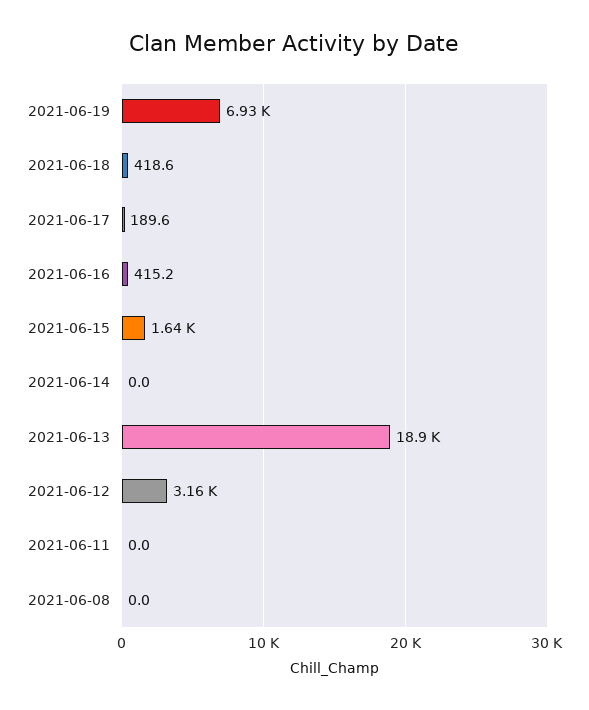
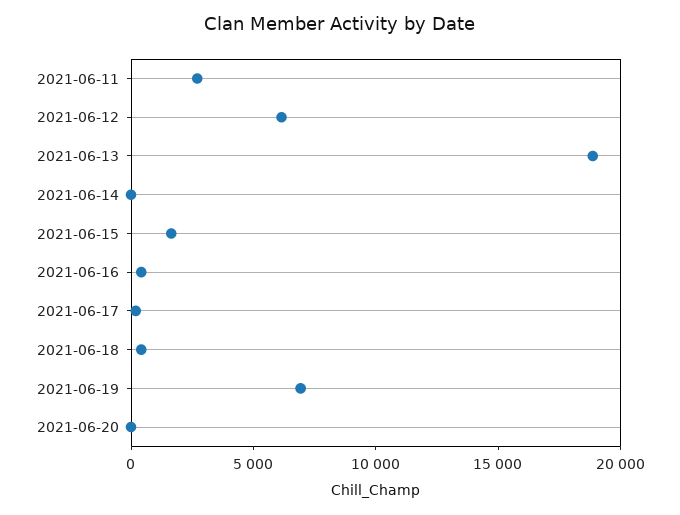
2021-06-12: 3160 -> 6000
2021-06-11: 0 -> 3000
2021-06-08: 0 -> none
2021-06-20: none -> 0

